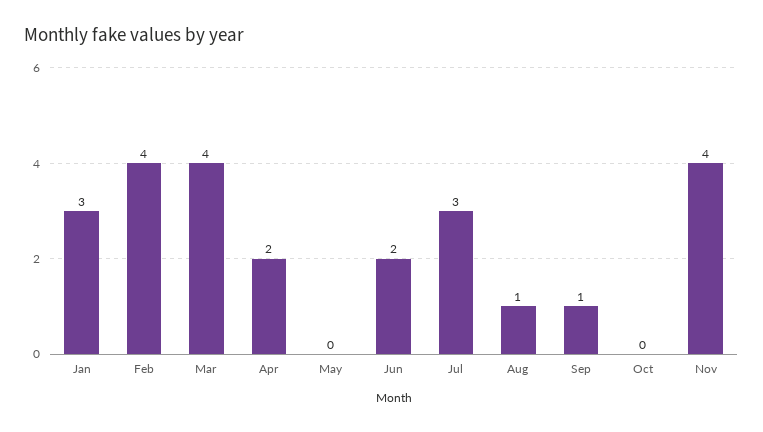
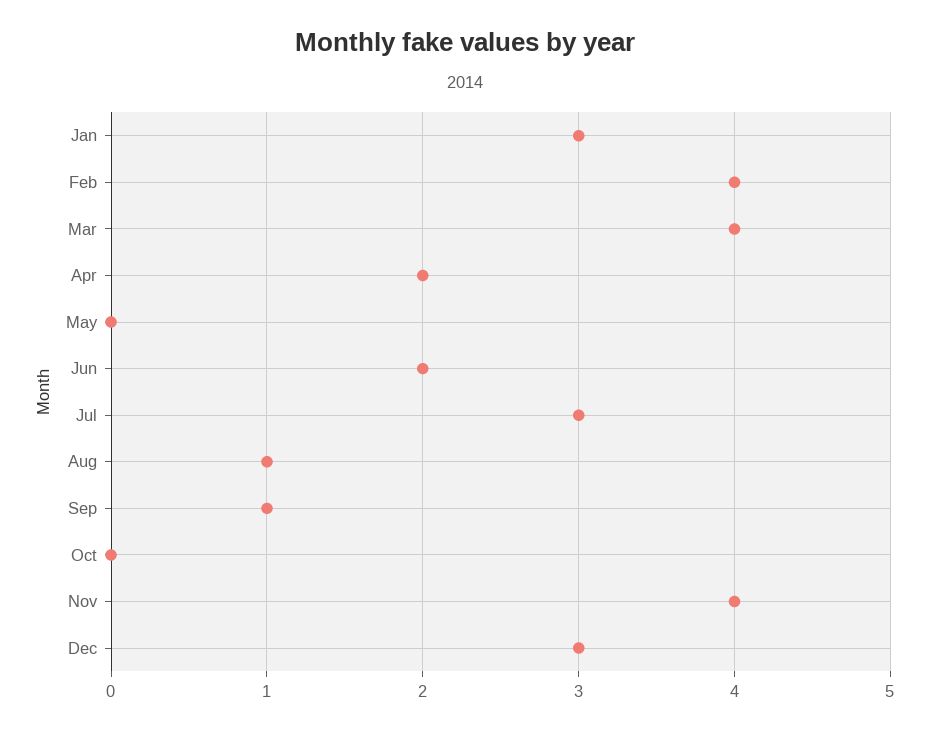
Dec: none -> 3

